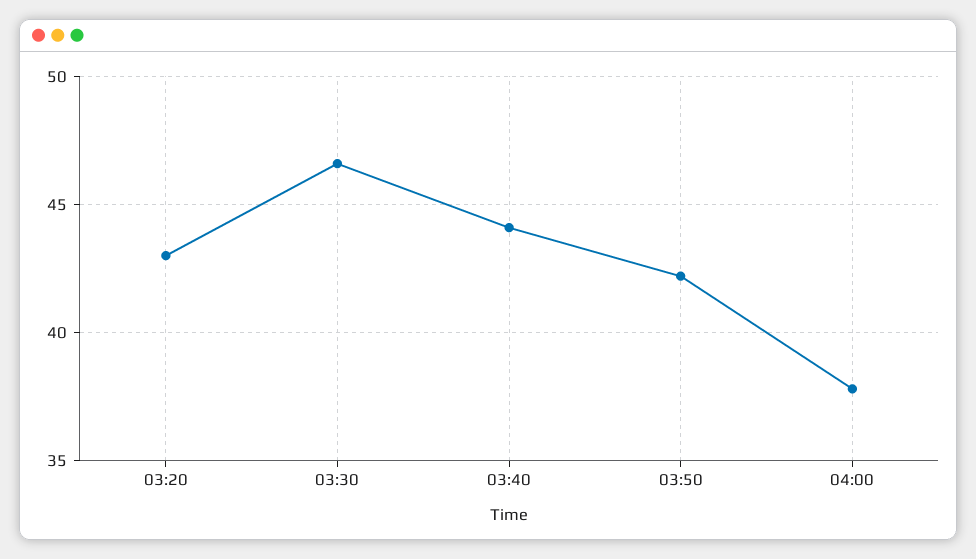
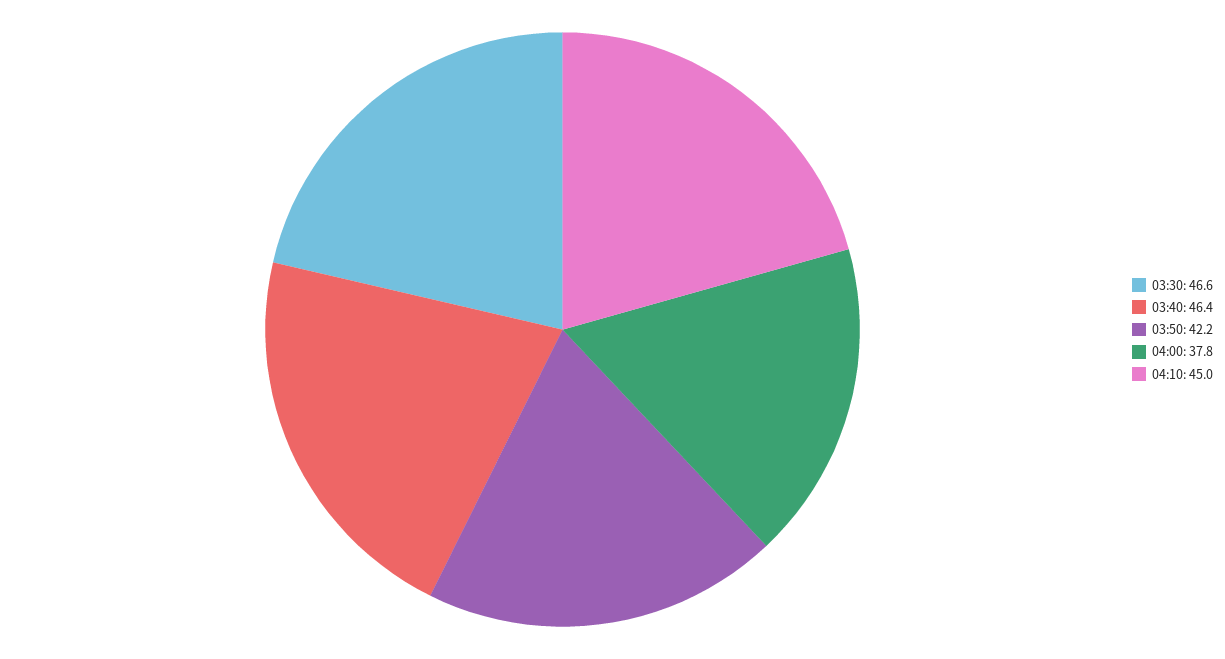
03:20: 43 -> none
03:40: 44 -> 46.4
04:10: none -> 45

